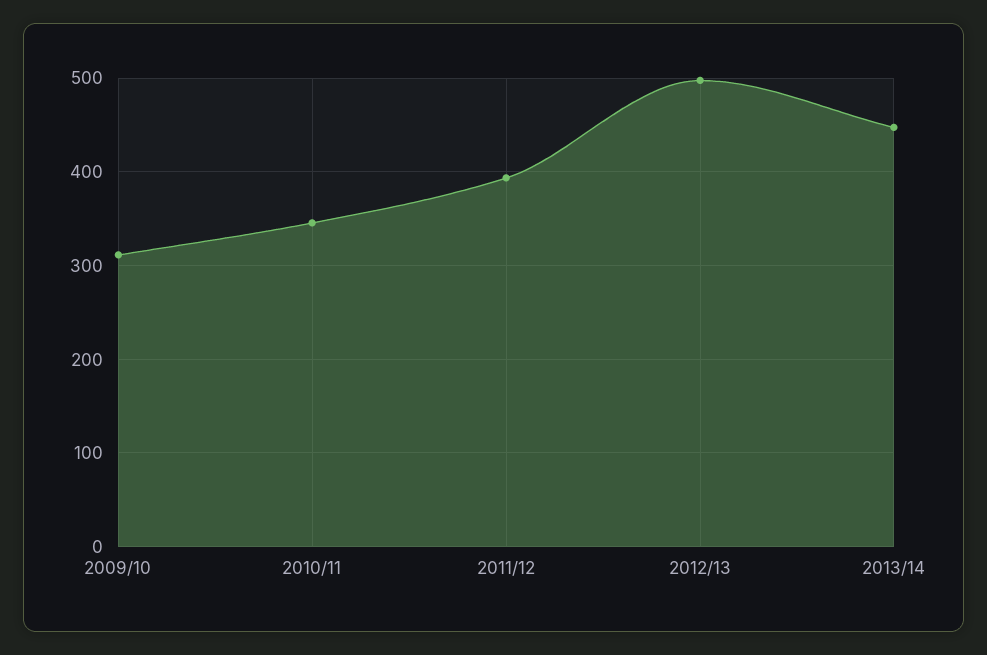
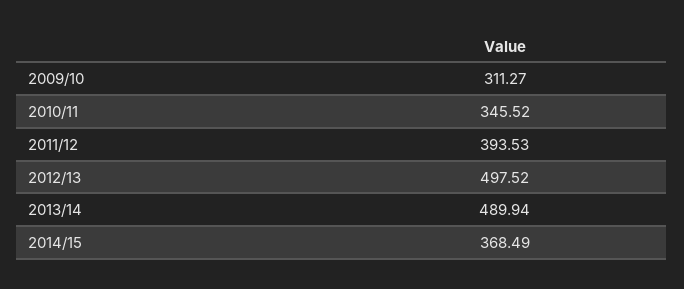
2013/14: 450 -> 489.94
2014/15: none -> 368.49

